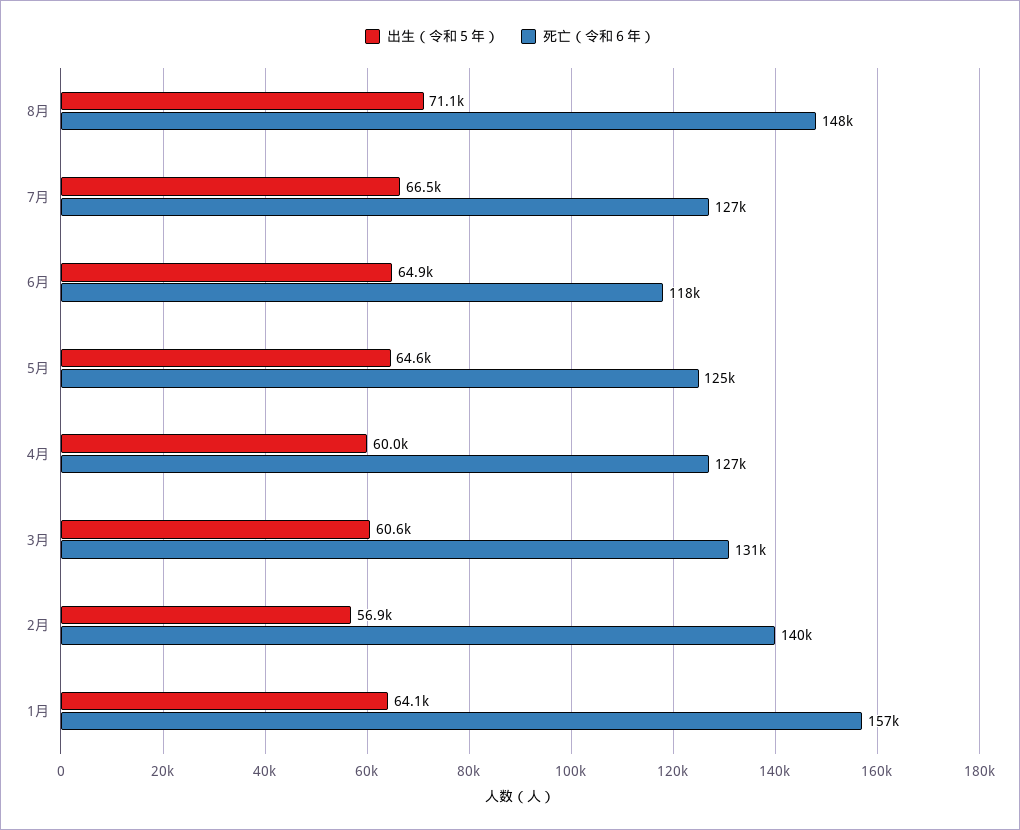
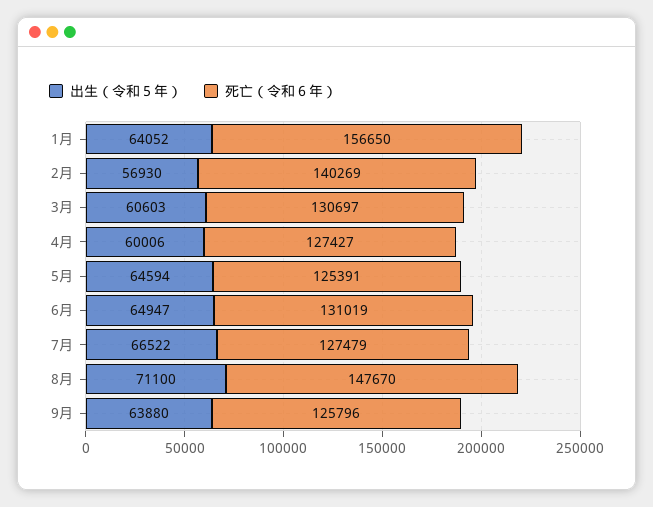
死亡（令和６年）, 6月: 118000 -> 131019
出生（令和５年）, 9月: none -> 63880
死亡（令和６年）, 9月: none -> 125796

